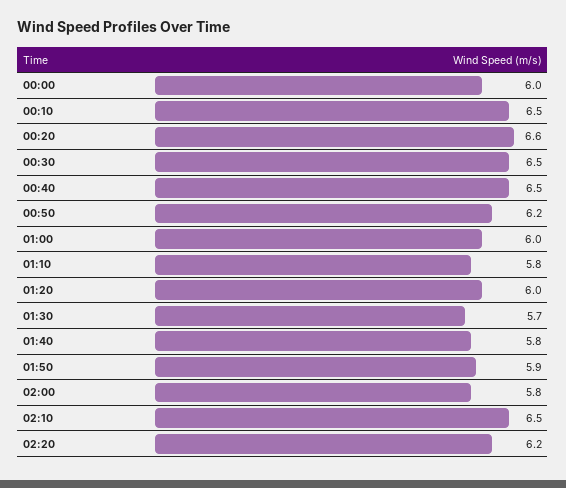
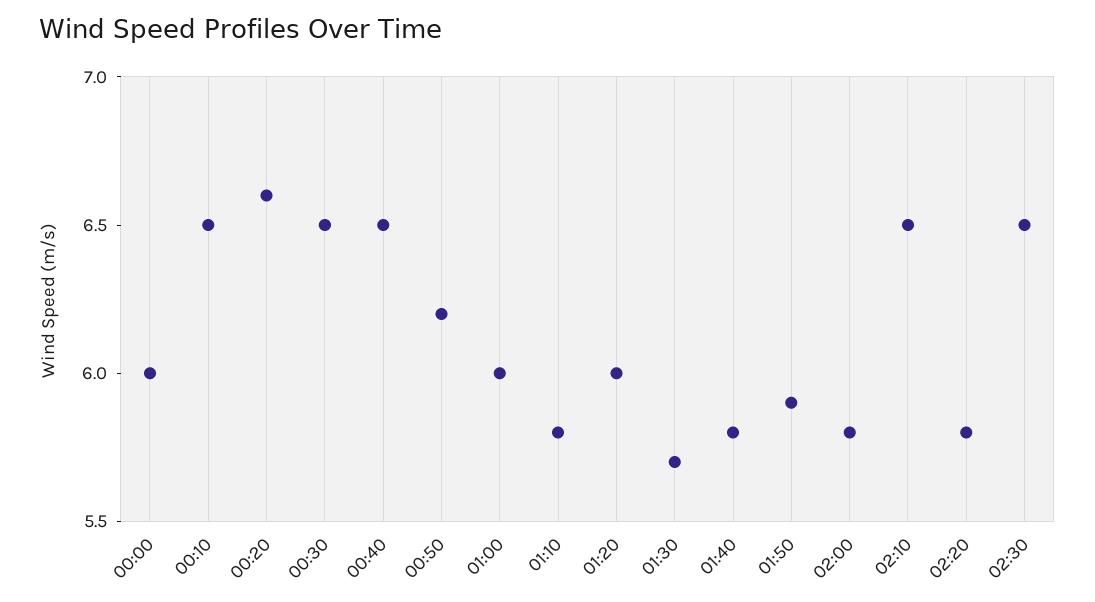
02:20: 6.2 -> 5.8
02:30: none -> 6.5

